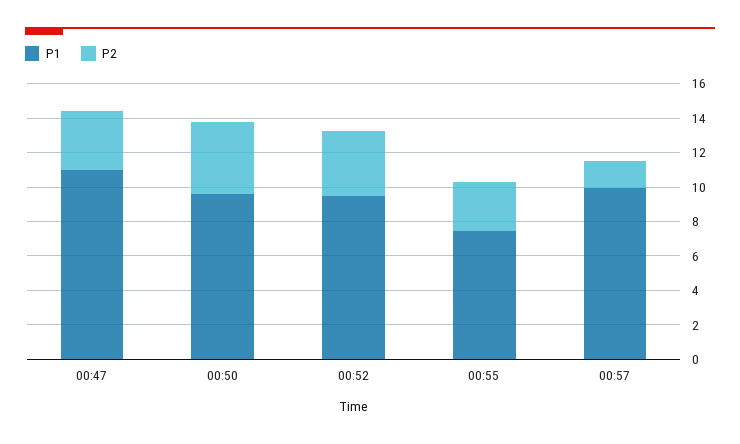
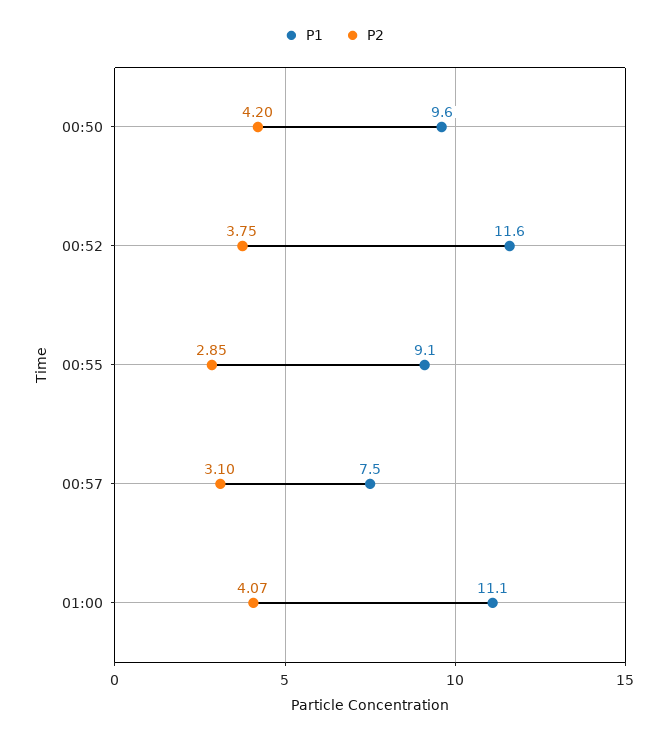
P1, 00:47: 11 -> none
P2, 00:47: 3.5 -> none
P1, 00:52: 9.5 -> 11.6
P1, 00:55: 7.5 -> 9.1
P1, 00:57: 10 -> 7.5
P2, 00:57: 1.5 -> 3.1
P1, 01:00: none -> 11.1
P2, 01:00: none -> 4.07

